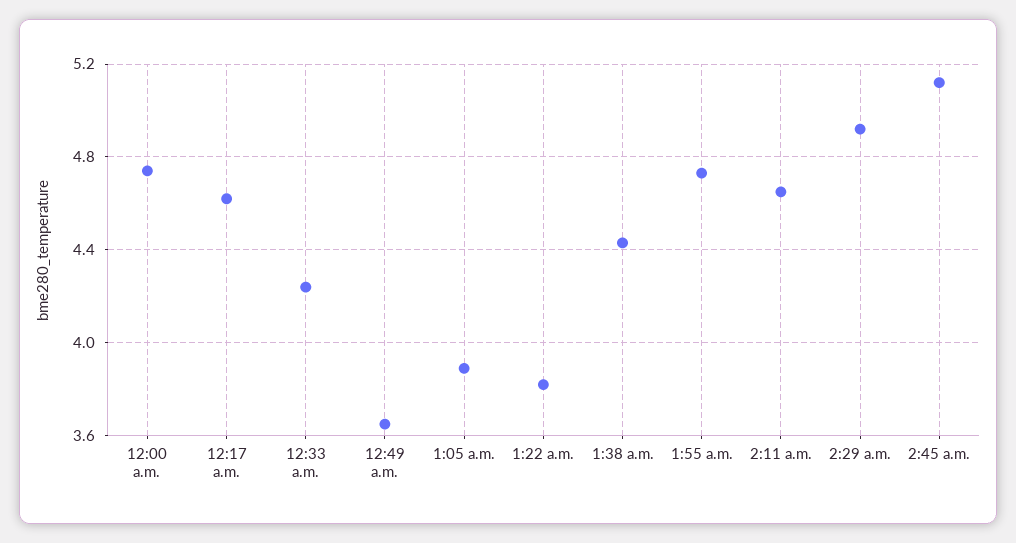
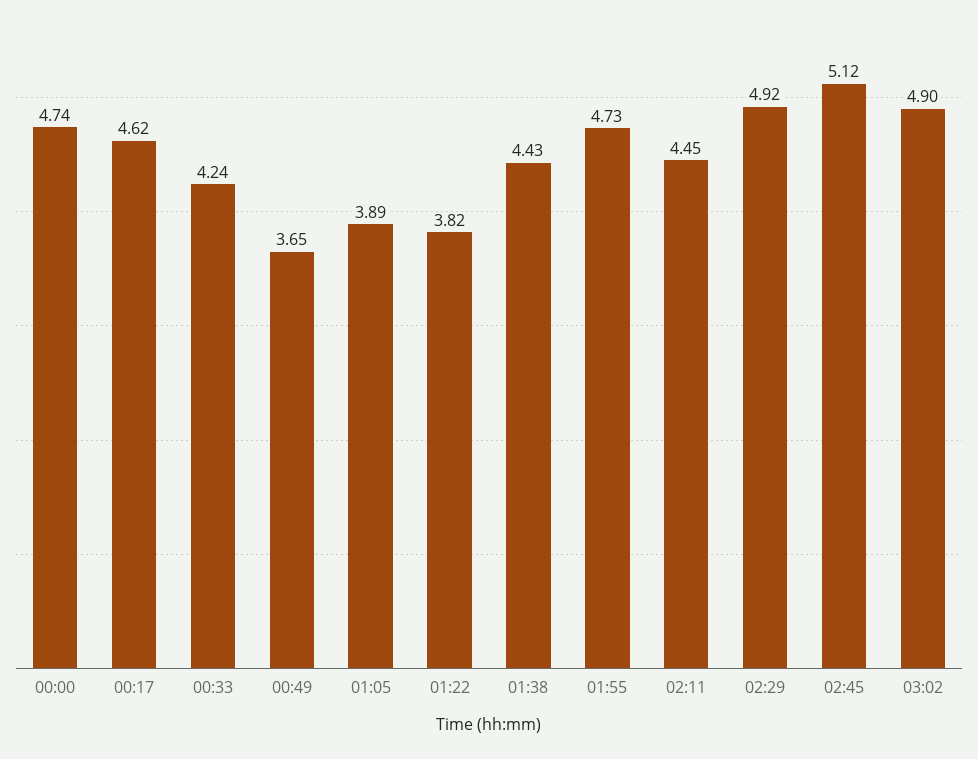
2:11 a.m.: 4.65 -> 4.45
03:02: none -> 4.9

